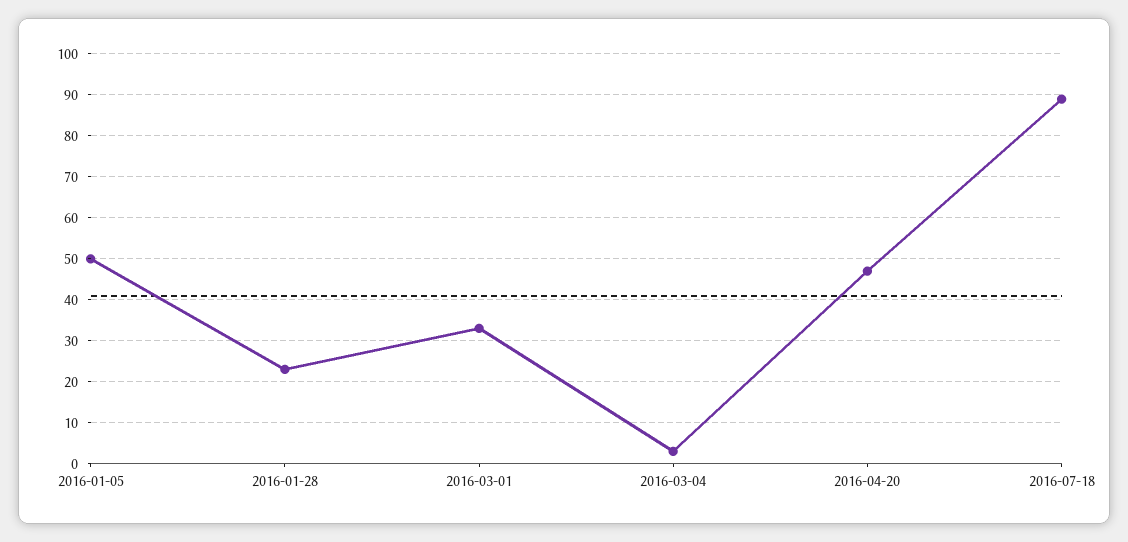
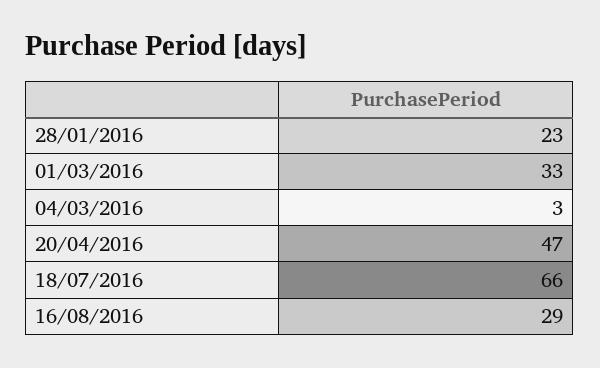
2016-01-05: 50 -> none
2016-07-18: 90 -> 66
16/08/2016: none -> 29

